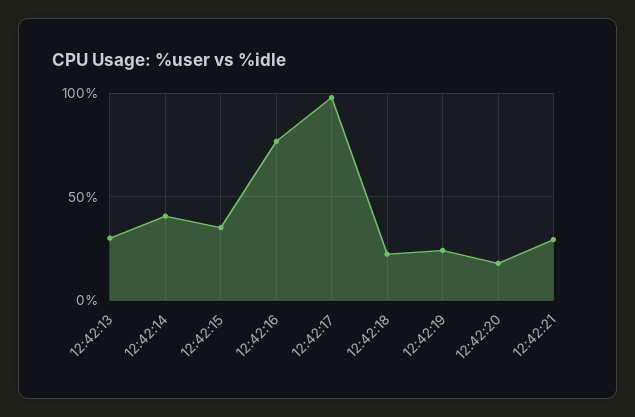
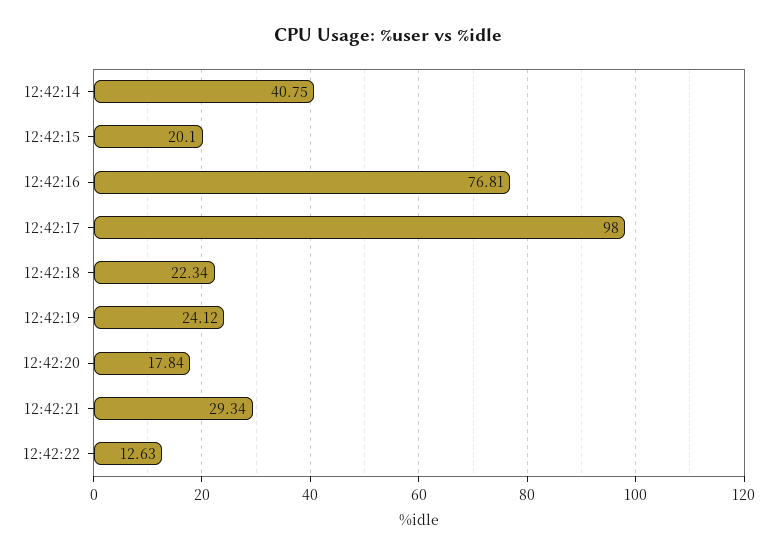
12:42:13: 30 -> none
12:42:15: 35 -> 20.1
12:42:22: none -> 12.63

